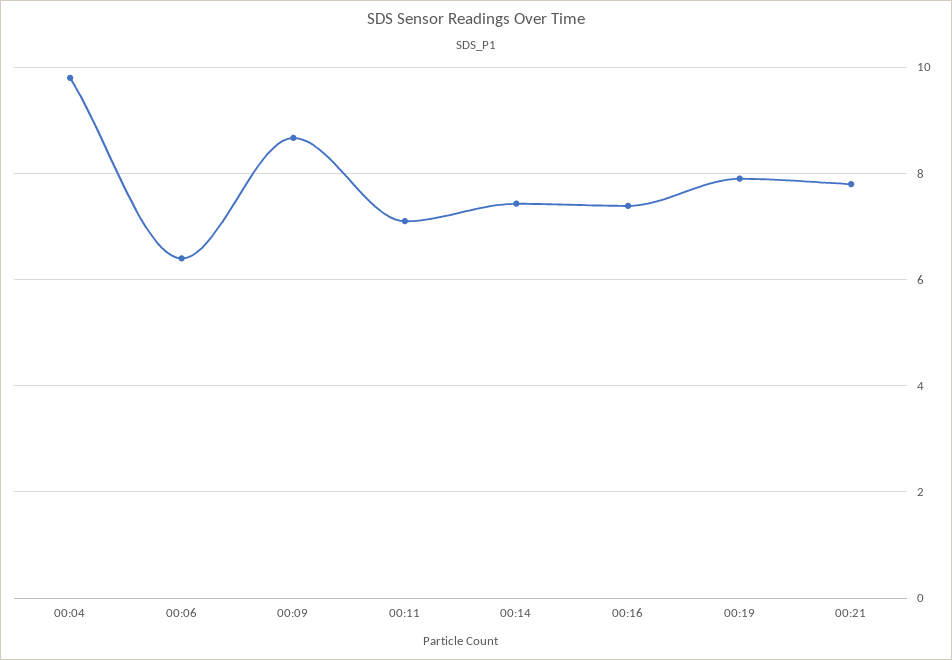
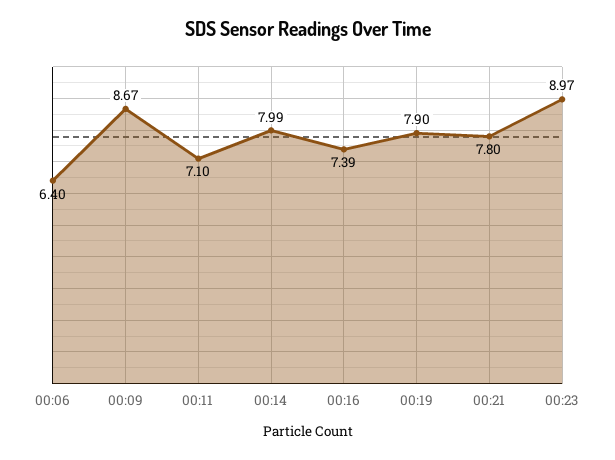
00:04: 9.8 -> none
00:14: 7.4 -> 7.99
00:23: none -> 8.97

